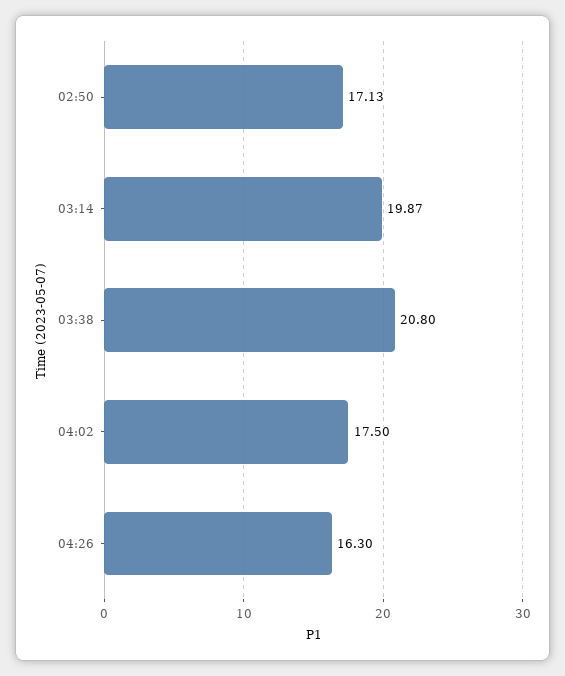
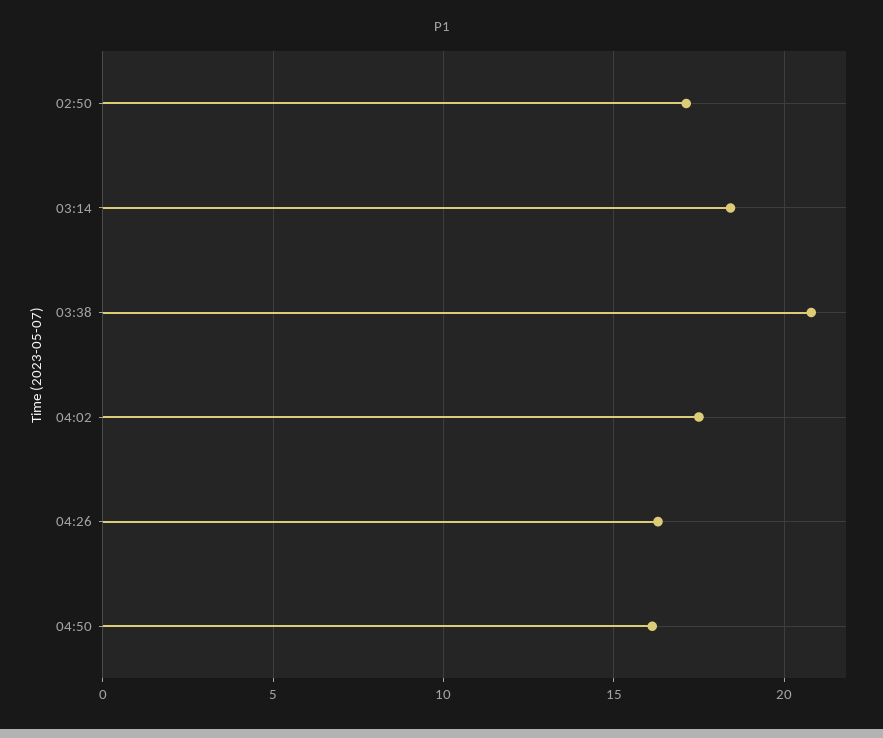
03:14: 19.87 -> 18.5
04:50: none -> 16

